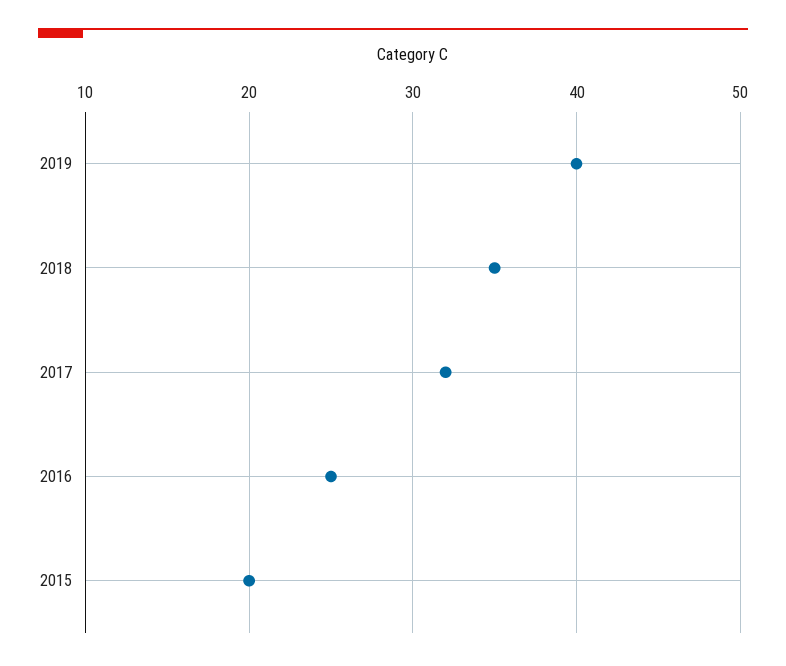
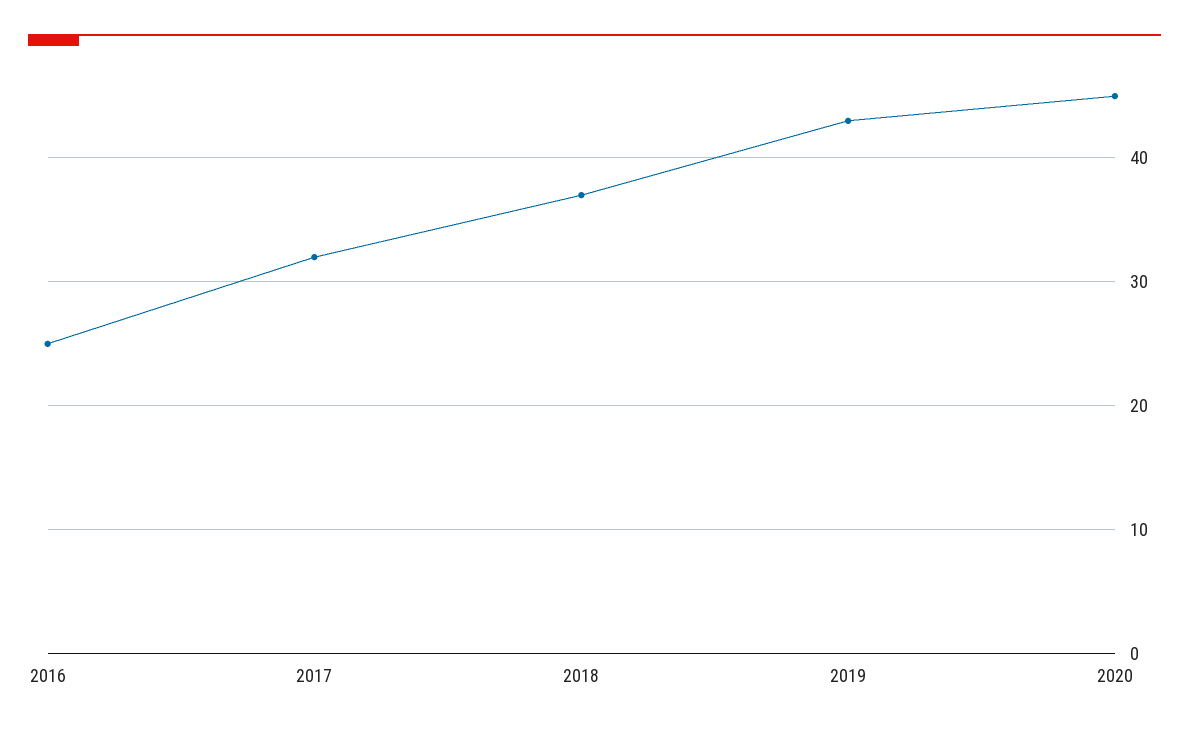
2019: 40 -> 43
2018: 35 -> 37
2015: 20 -> none
2020: none -> 45

